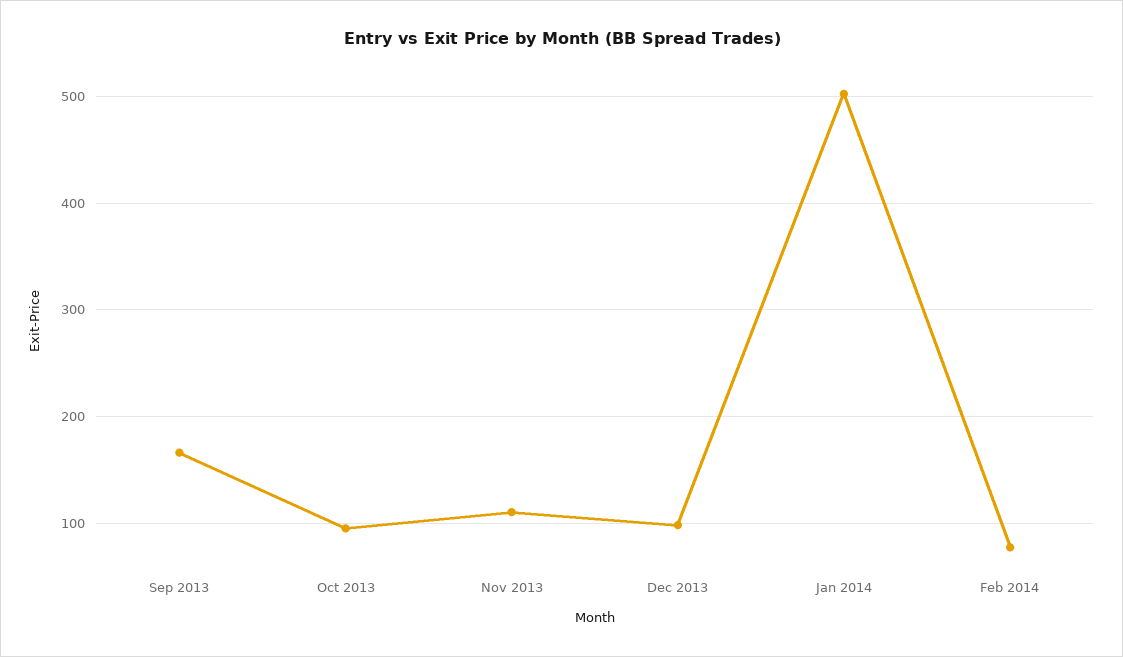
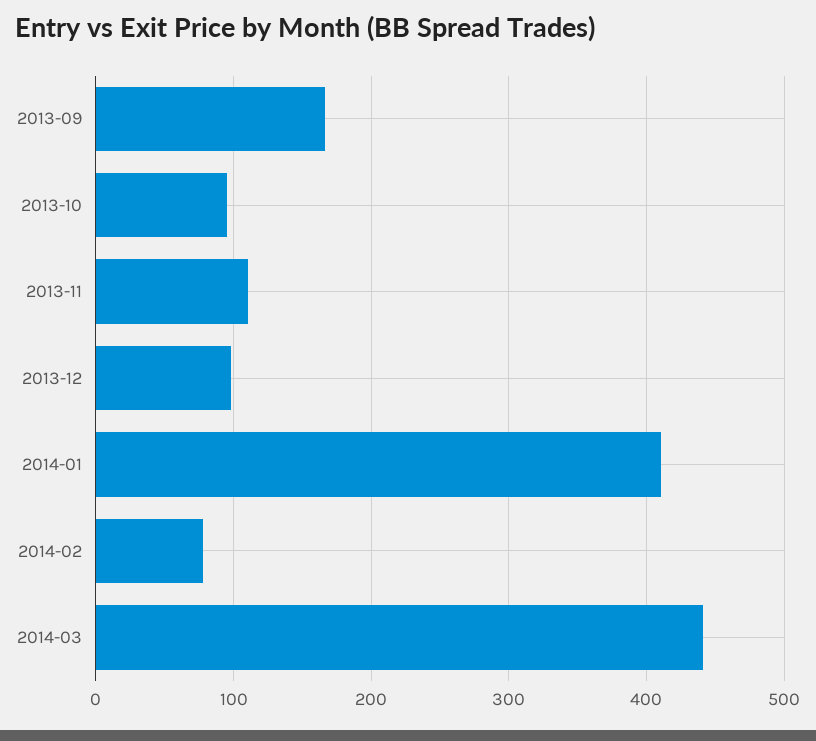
Jan 2014: 500 -> 410
2014-03: none -> 440

